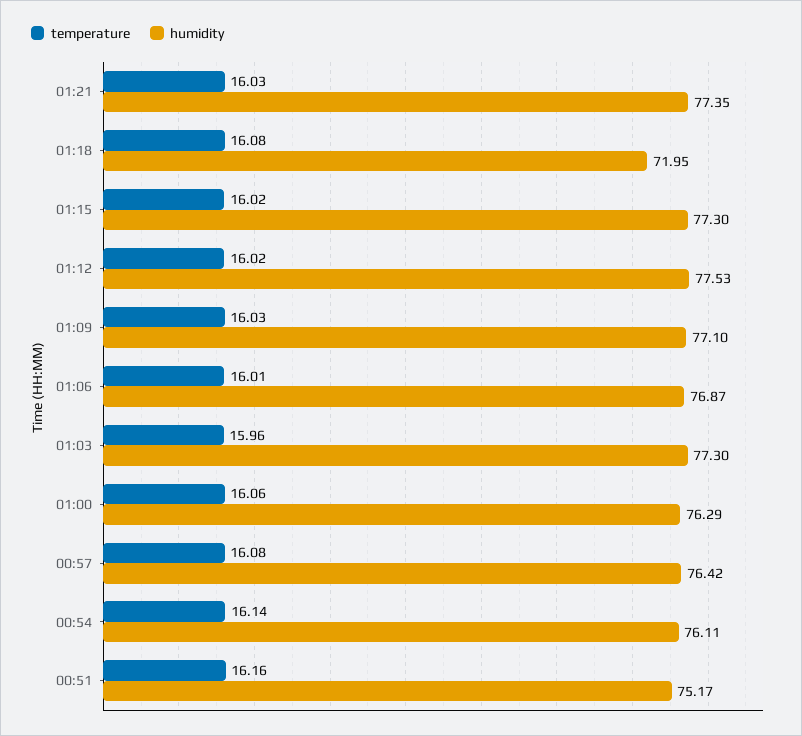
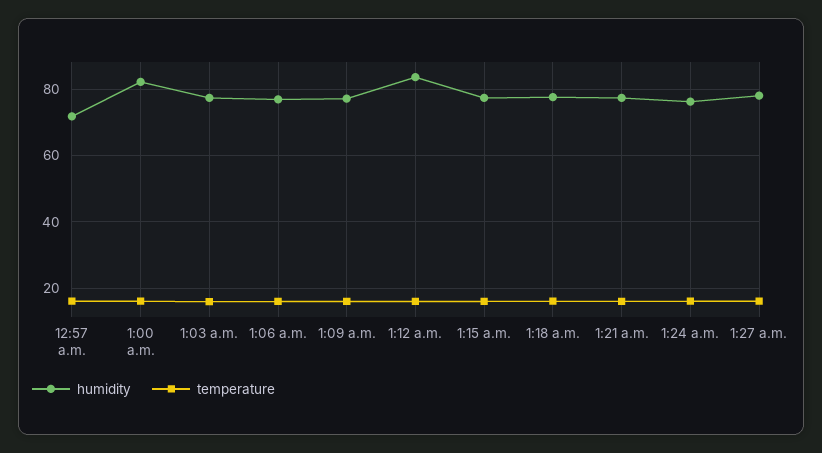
humidity, 01:18: 71.95 -> 78
humidity, 01:12: 77.53 -> 84
humidity, 01:00: 76.29 -> 82
humidity, 00:57: 76.42 -> 72
temperature, 00:54: 16.14 -> none
humidity, 00:54: 76.11 -> none
temperature, 00:51: 16.16 -> none
humidity, 00:51: 75.17 -> none
humidity, 1:24 a.m.: none -> 76
temperature, 1:24 a.m.: none -> 16
humidity, 1:27 a.m.: none -> 78
temperature, 1:27 a.m.: none -> 16

